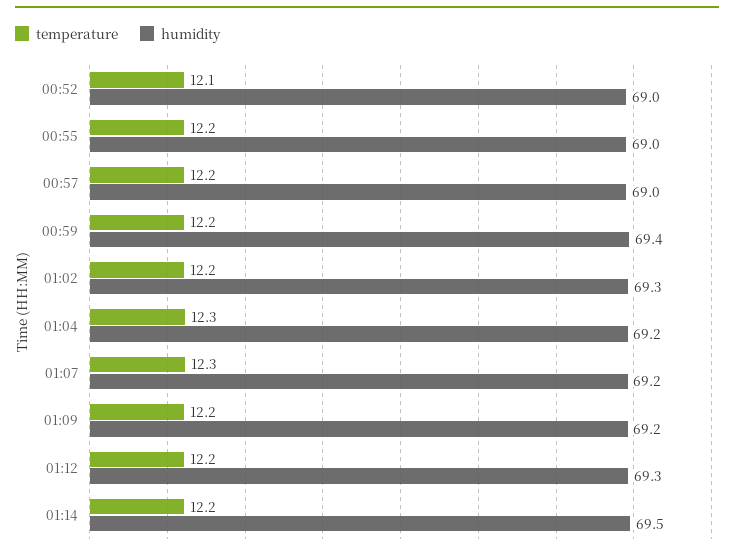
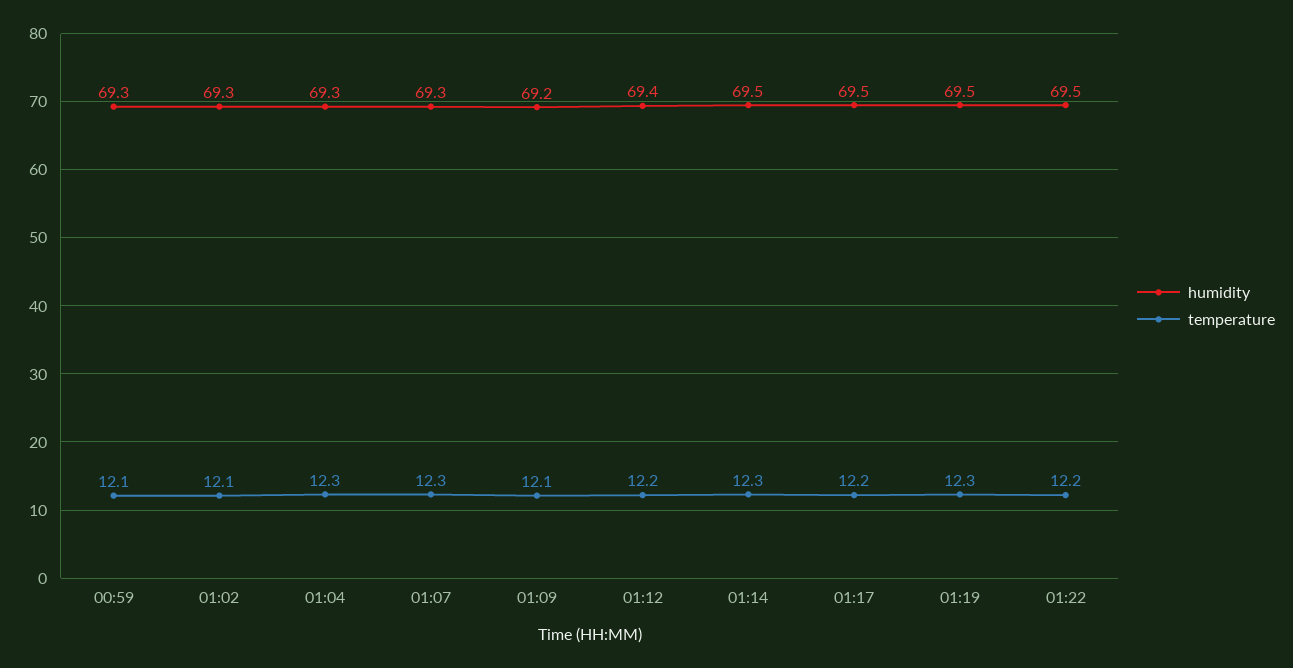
temperature, 00:52: 12.1 -> none
humidity, 00:52: 69 -> none
temperature, 00:55: 12.2 -> none
humidity, 00:55: 69 -> none
temperature, 00:57: 12.2 -> none
humidity, 00:57: 69 -> none
temperature, 00:59: 12.2 -> 12.1
humidity, 00:59: 69.4 -> 69.3
temperature, 01:02: 12.2 -> 12.1
humidity, 01:04: 69.2 -> 69.3
humidity, 01:07: 69.2 -> 69.3
temperature, 01:09: 12.2 -> 12.1
humidity, 01:12: 69.3 -> 69.4
temperature, 01:14: 12.2 -> 12.3
humidity, 01:17: none -> 69.5
temperature, 01:17: none -> 12.2
humidity, 01:19: none -> 69.5
temperature, 01:19: none -> 12.3
humidity, 01:22: none -> 69.5
temperature, 01:22: none -> 12.2

